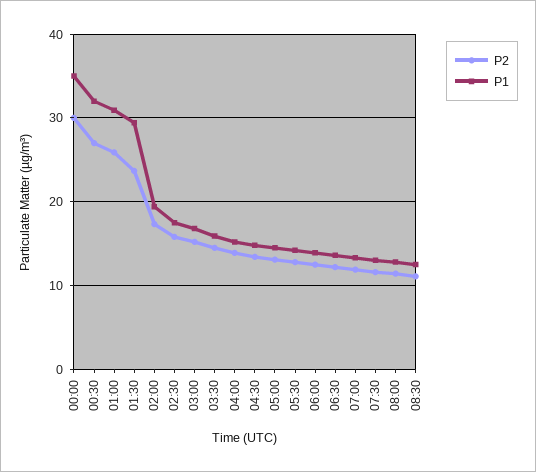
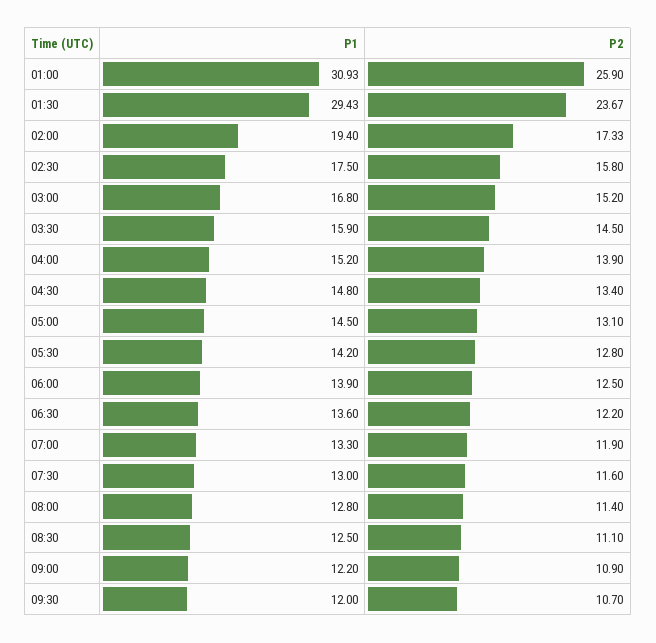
P2, 00:00: 30 -> none
P1, 00:00: 35 -> none
P2, 00:30: 27 -> none
P1, 00:30: 32 -> none
P1, 09:00: none -> 12.2
P2, 09:00: none -> 10.9
P1, 09:30: none -> 12
P2, 09:30: none -> 10.7

